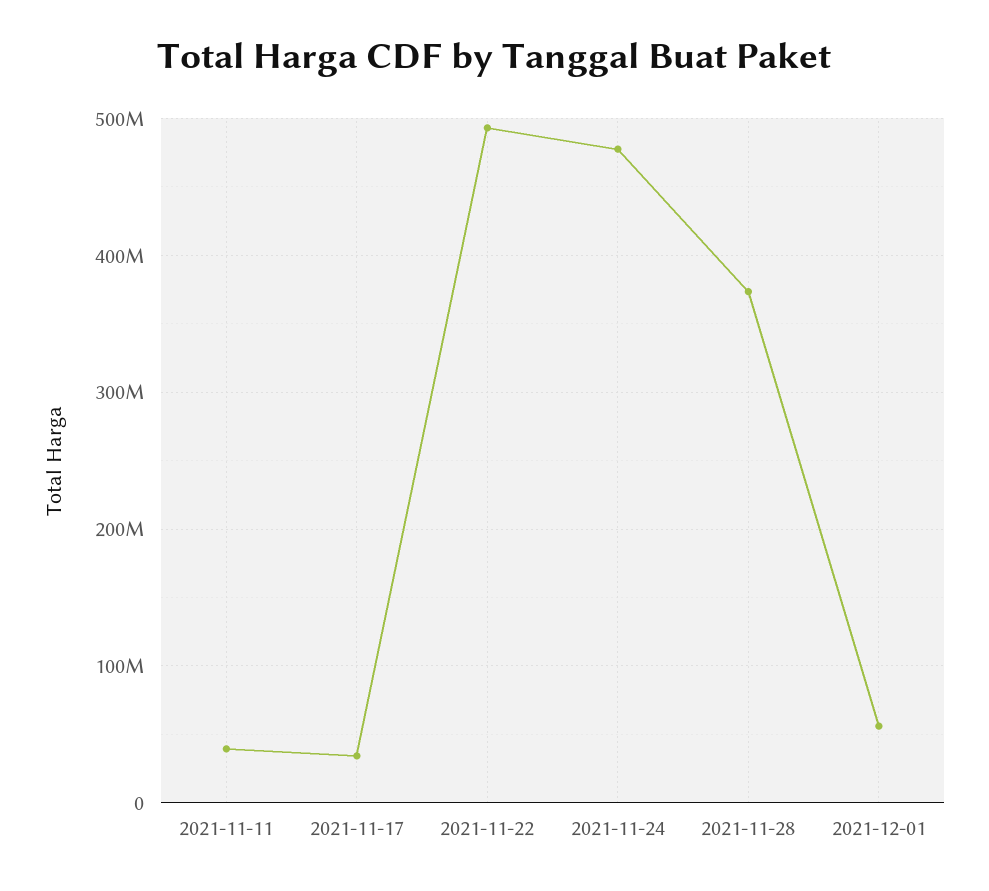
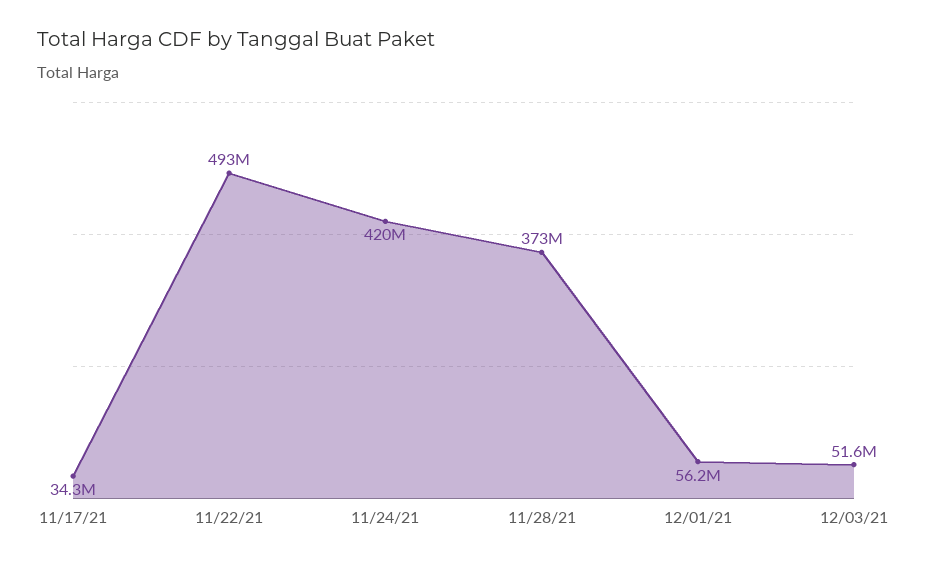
2021-11-11: 40000000 -> none
2021-11-24: 480000000 -> 420000000
12/03/21: none -> 51600000

